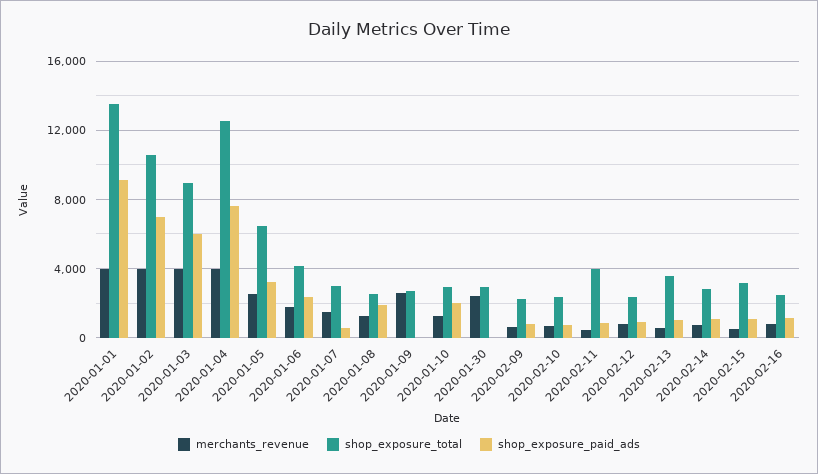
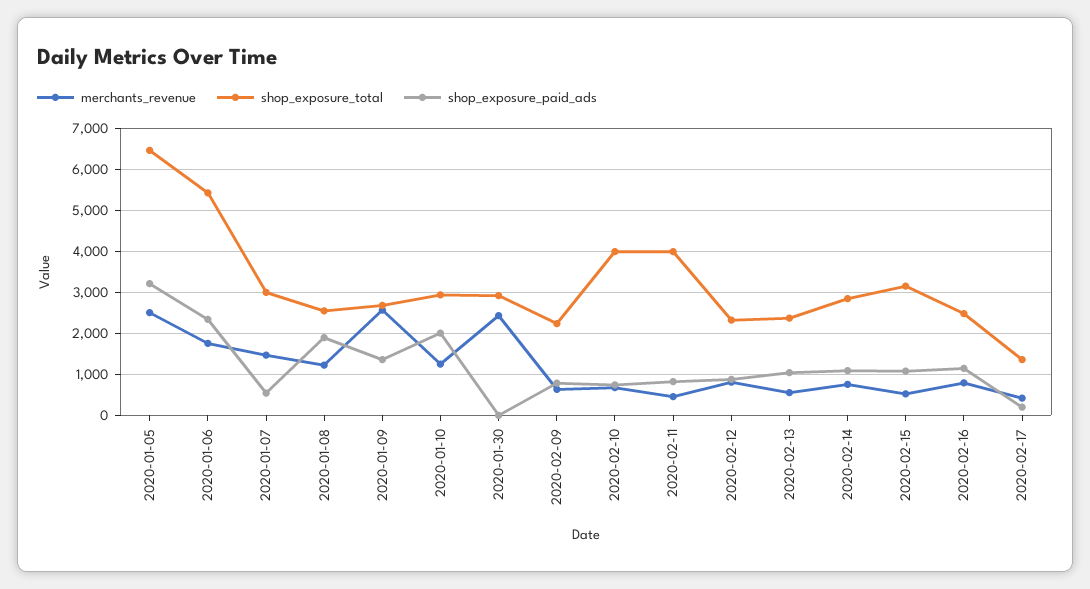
merchants_revenue, 2020-01-01: 4000 -> none
shop_exposure_total, 2020-01-01: 13500 -> none
shop_exposure_paid_ads, 2020-01-01: 9000 -> none
merchants_revenue, 2020-01-02: 4000 -> none
shop_exposure_total, 2020-01-02: 10500 -> none
shop_exposure_paid_ads, 2020-01-02: 7000 -> none
merchants_revenue, 2020-01-03: 4000 -> none
shop_exposure_total, 2020-01-03: 9000 -> none
shop_exposure_paid_ads, 2020-01-03: 6000 -> none
merchants_revenue, 2020-01-04: 4000 -> none
shop_exposure_total, 2020-01-04: 12500 -> none
shop_exposure_paid_ads, 2020-01-04: 7500 -> none
shop_exposure_total, 2020-01-06: 4000 -> 5400
shop_exposure_paid_ads, 2020-01-09: 0 -> 1400
shop_exposure_total, 2020-02-10: 2500 -> 4000
shop_exposure_total, 2020-02-13: 3500 -> 2400
merchants_revenue, 2020-02-17: none -> 400
shop_exposure_total, 2020-02-17: none -> 1400
shop_exposure_paid_ads, 2020-02-17: none -> 200

